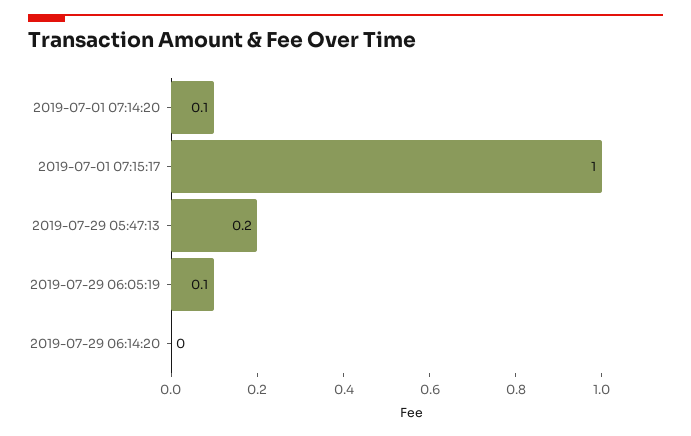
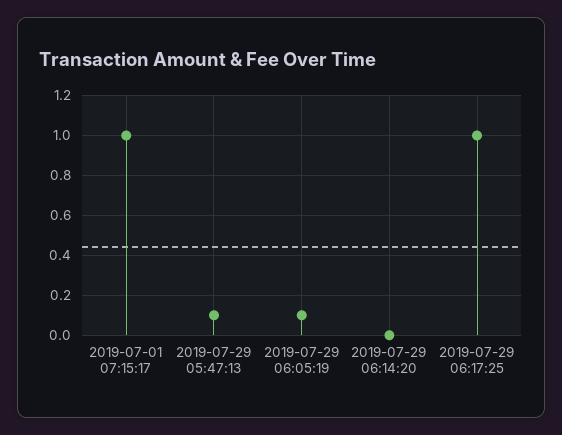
2019-07-01 07:14:20: 0.1 -> none
2019-07-29 05:47:13: 0.2 -> 0.1
2019-07-29 06:17:25: none -> 1

